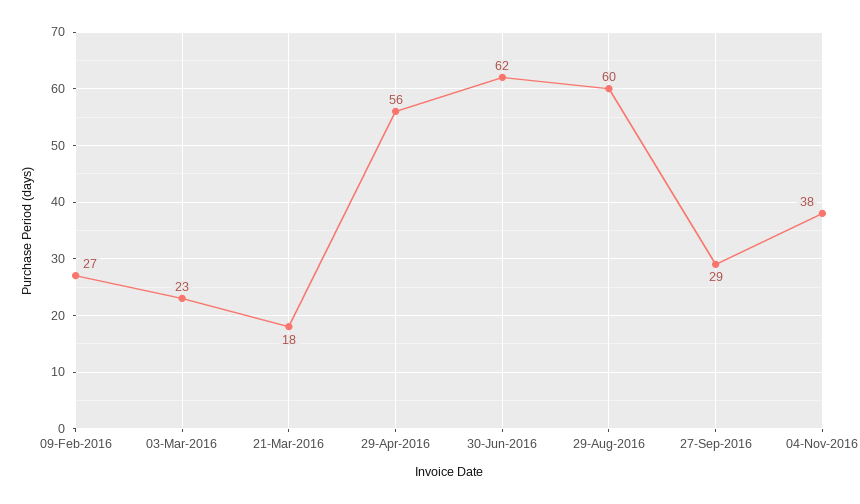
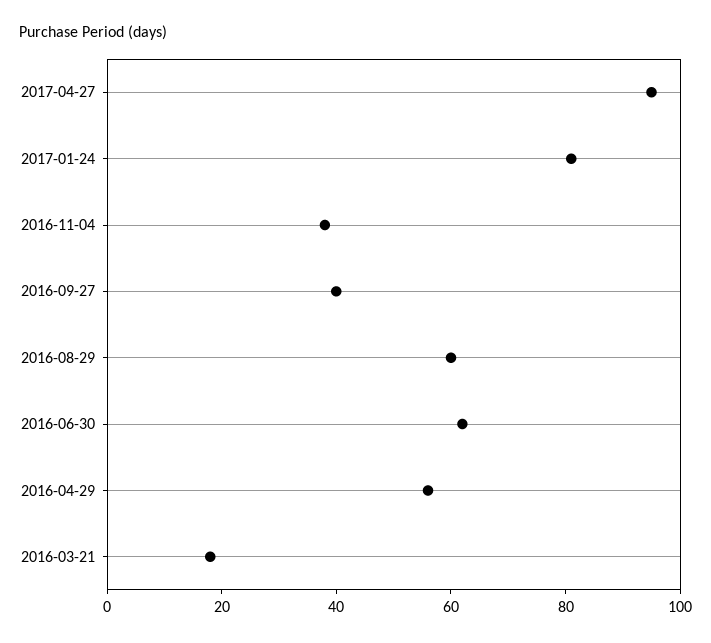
09-Feb-2016: 27 -> none
03-Mar-2016: 23 -> none
27-Sep-2016: 29 -> 40
2017-04-27: none -> 95
2017-01-24: none -> 80

